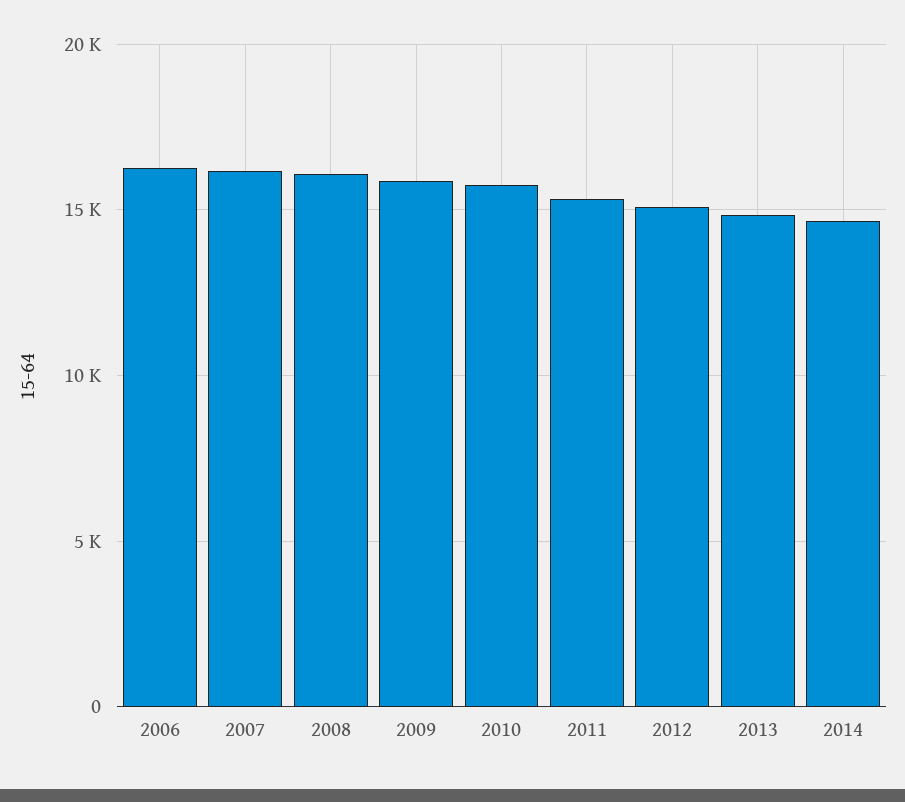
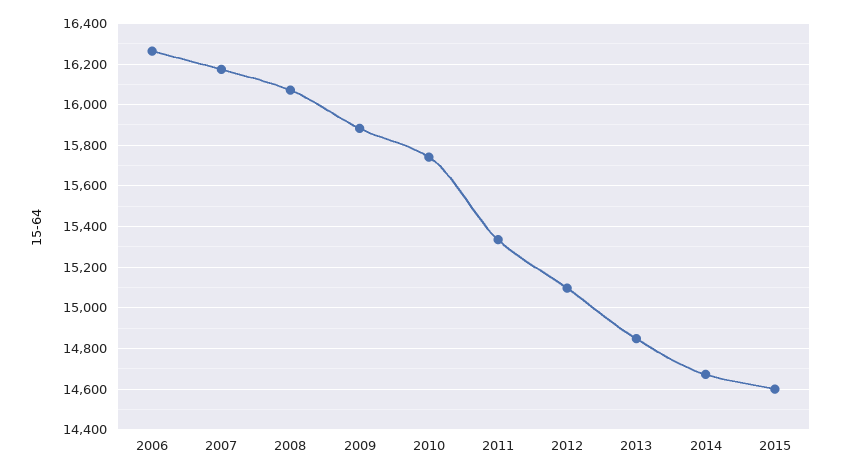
2015: none -> 14600

